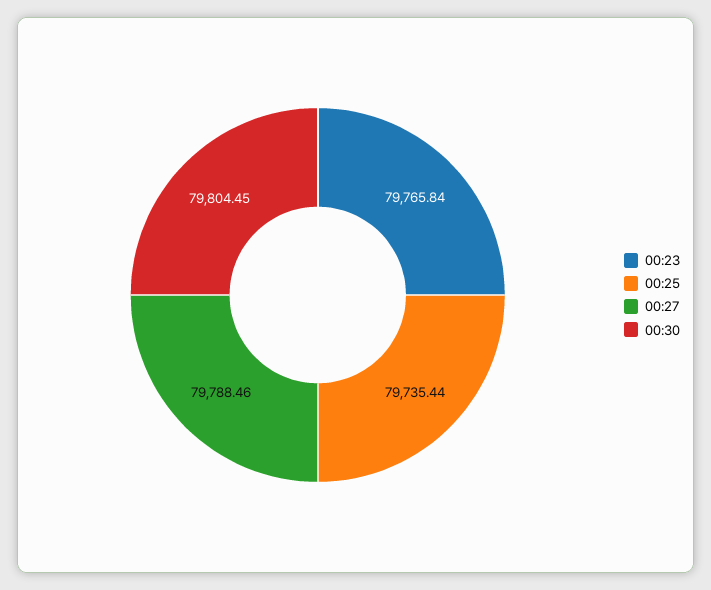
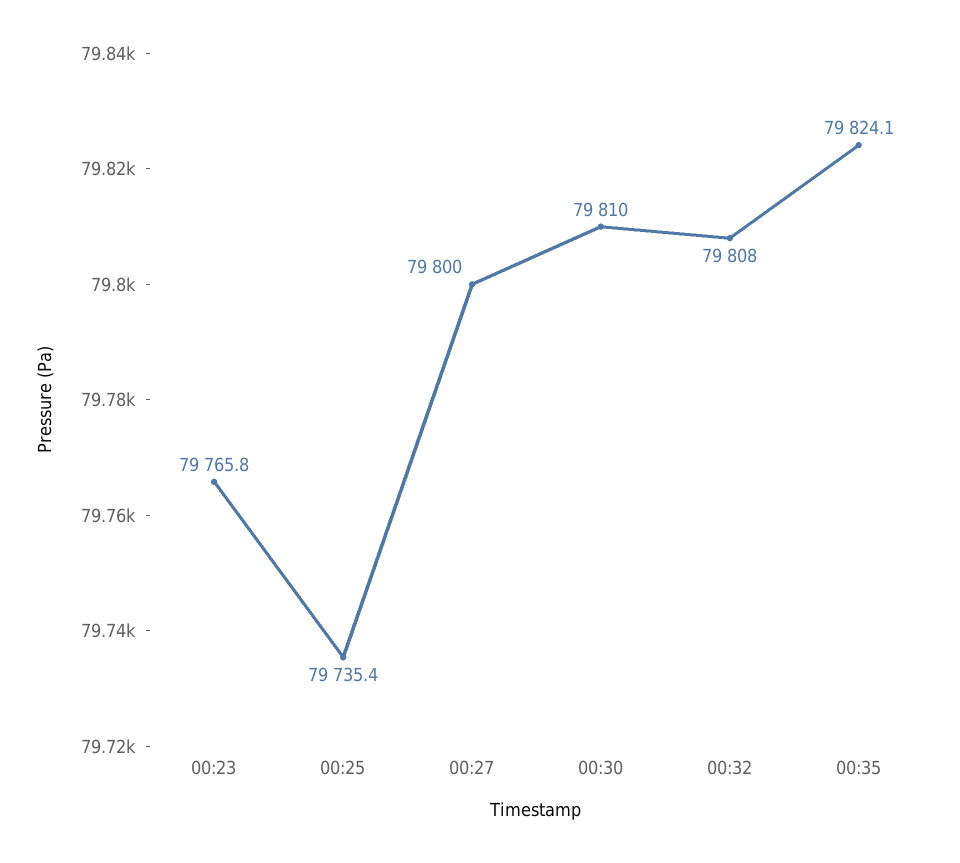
00:27: 79788.46 -> 79800
00:30: 79804.45 -> 79810
00:32: none -> 79808
00:35: none -> 79824.1

